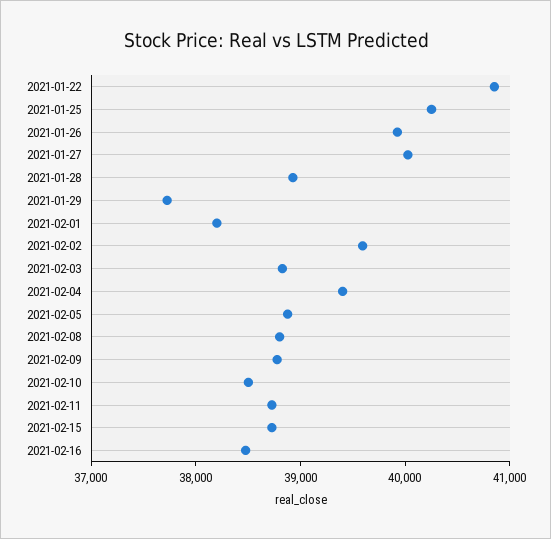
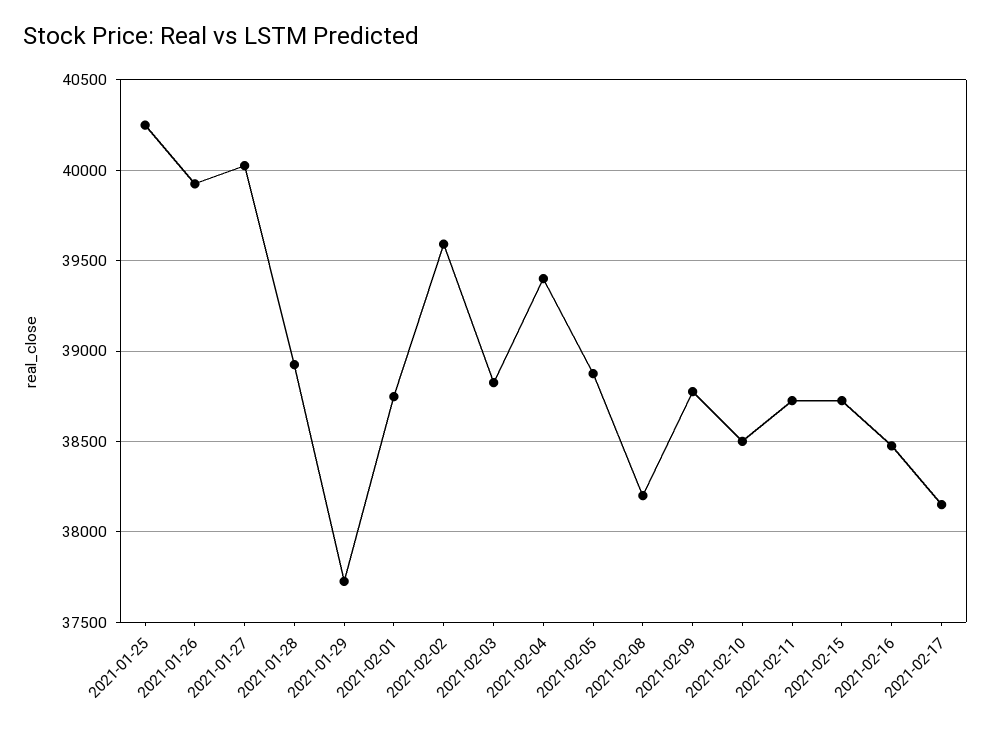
2021-01-22: 40800 -> none
2021-02-01: 38200 -> 38750
2021-02-08: 38800 -> 38200
2021-02-17: none -> 38150

